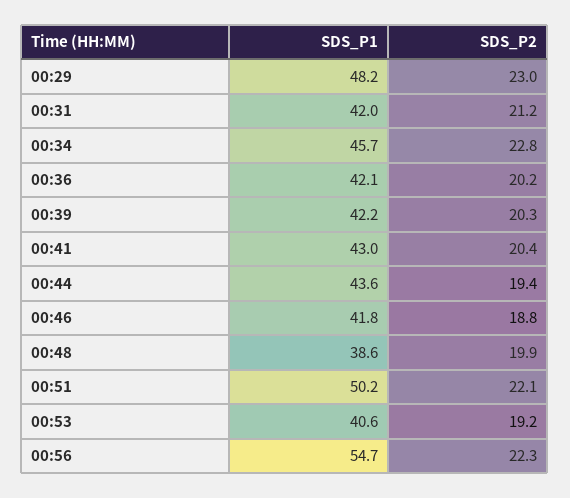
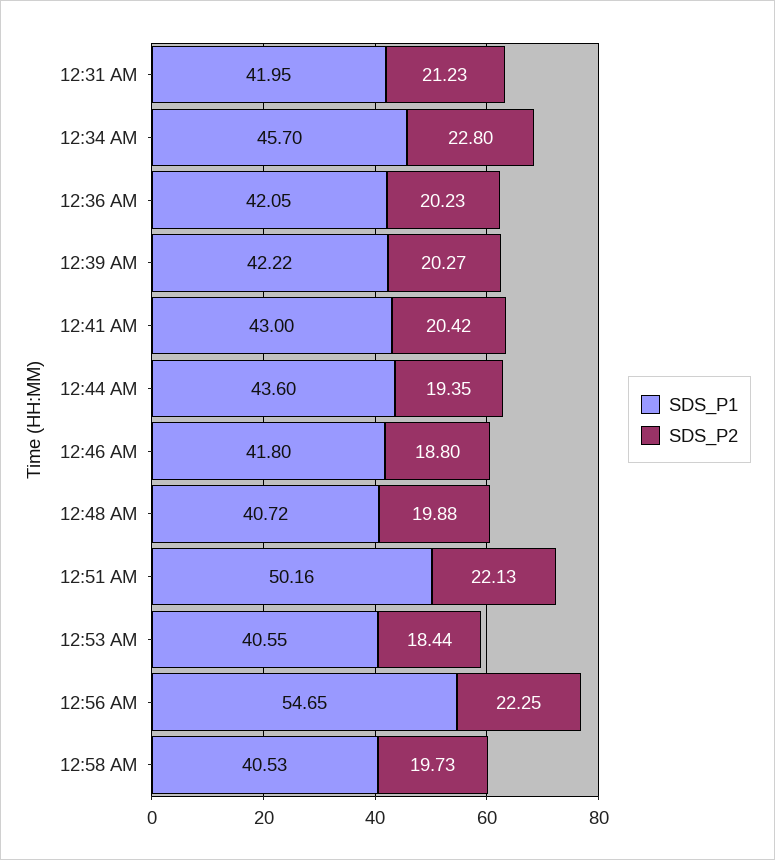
SDS_P1, 00:29: 48.2 -> none
SDS_P2, 00:29: 23 -> none
SDS_P1, 00:48: 38.6 -> 40.72
SDS_P2, 00:53: 19.2 -> 18.44
SDS_P1, 12:58 AM: none -> 40.53
SDS_P2, 12:58 AM: none -> 19.73

